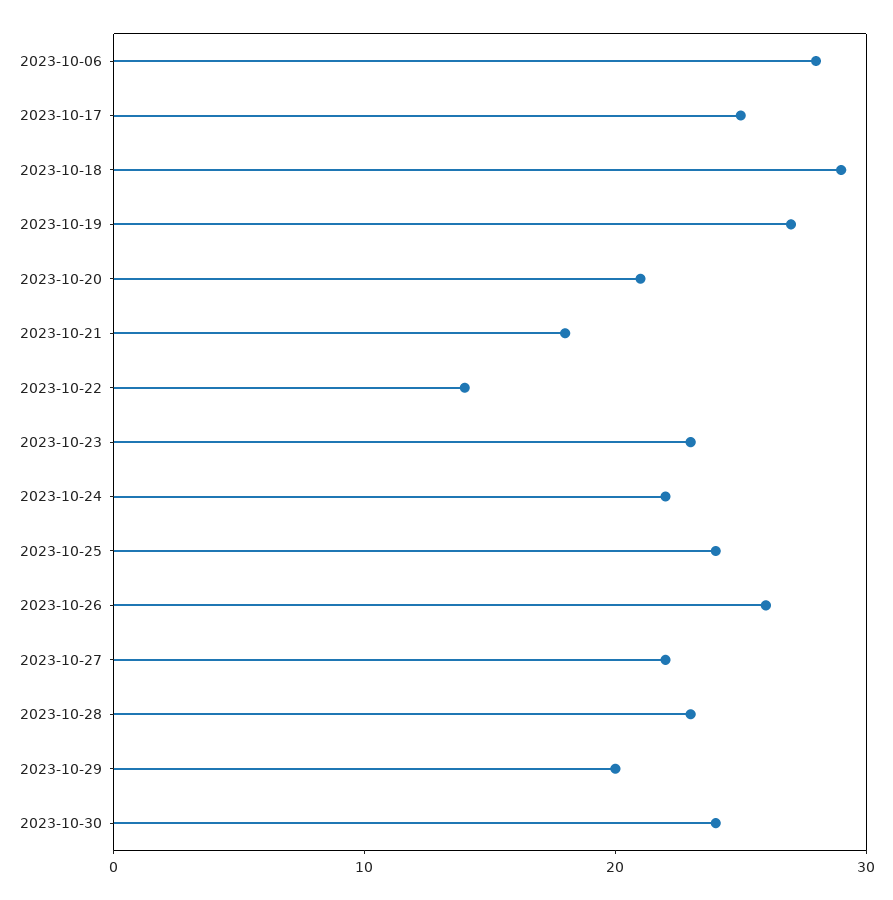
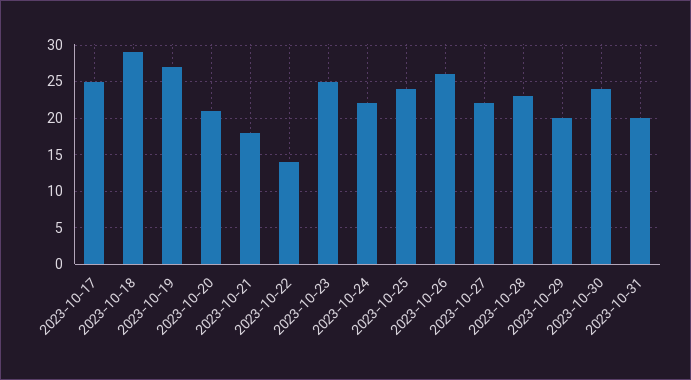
2023-10-06: 28 -> none
2023-10-23: 23 -> 25
2023-10-31: none -> 20

